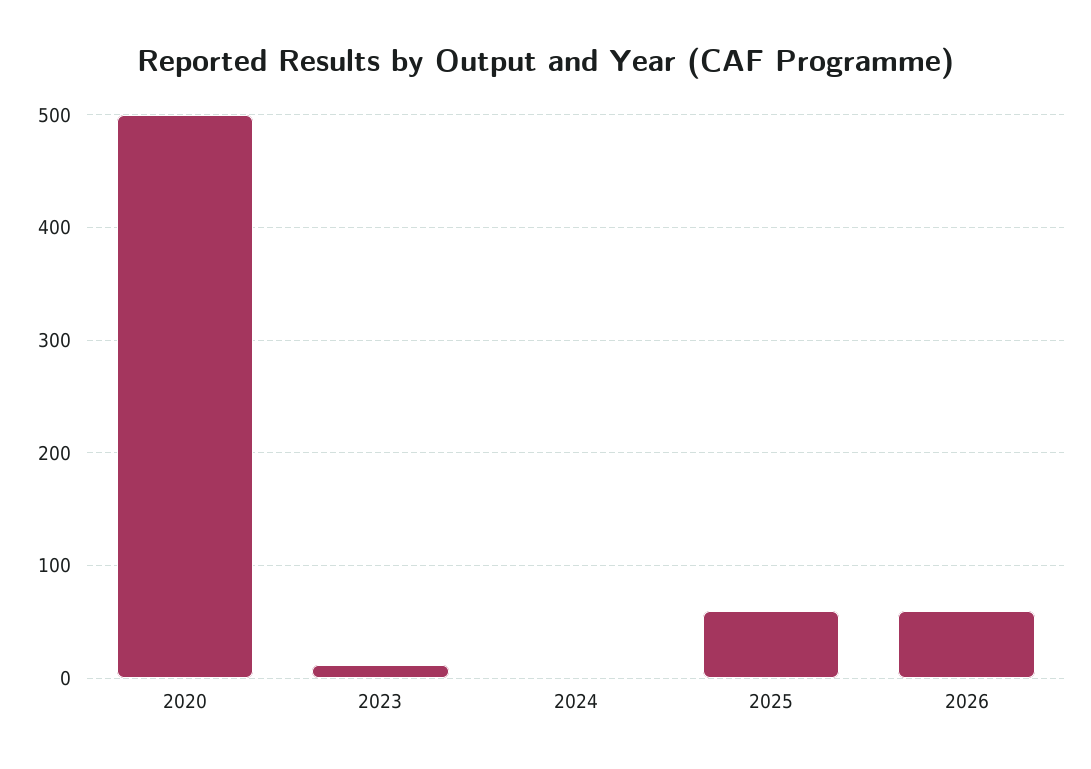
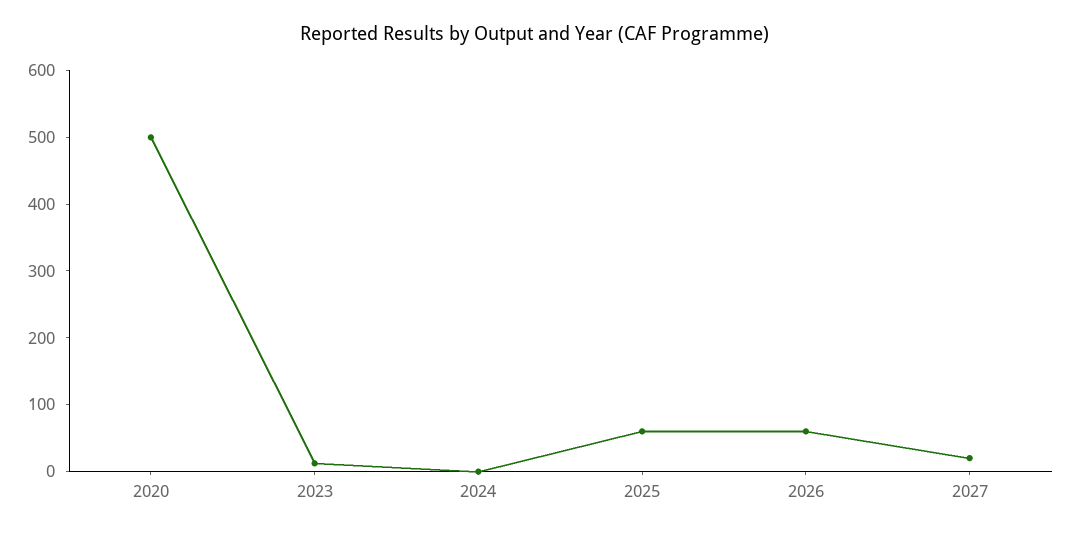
2027: none -> 20

